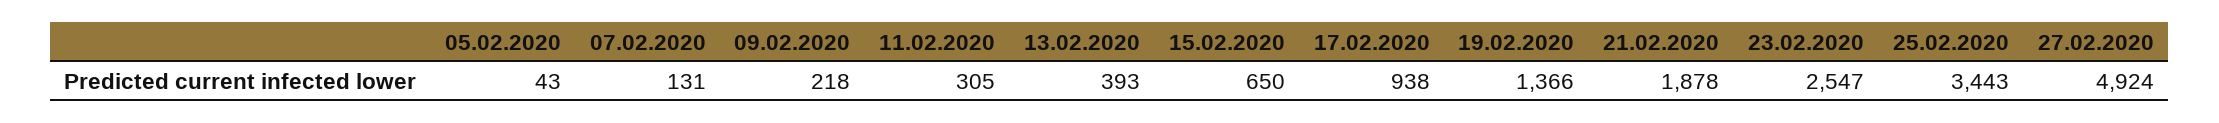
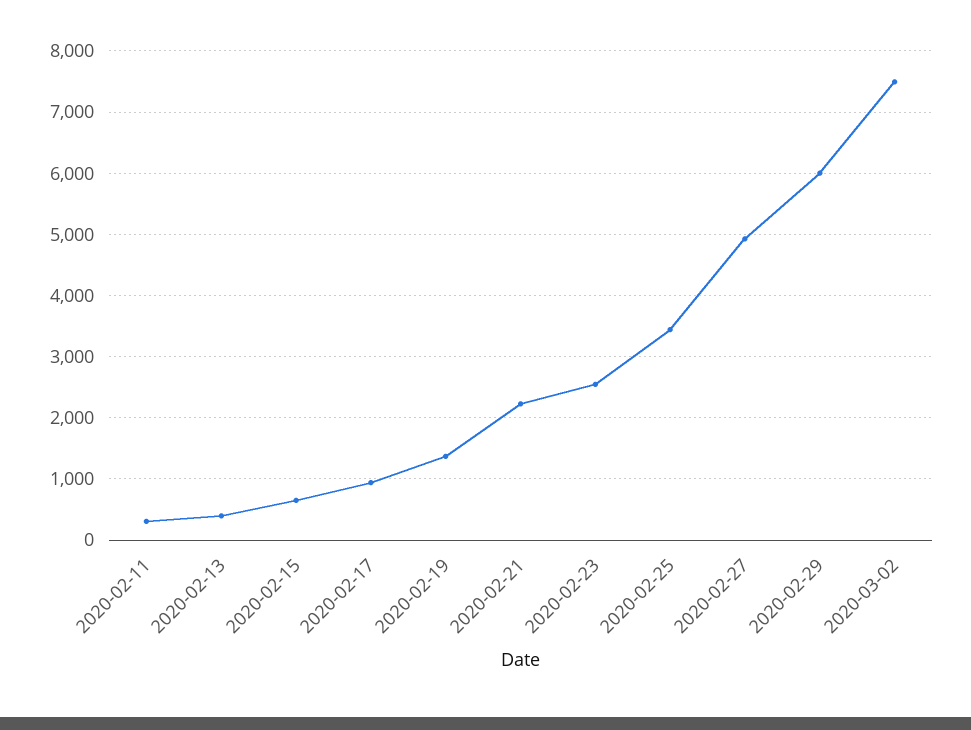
05.02.2020: 43 -> none
07.02.2020: 131 -> none
09.02.2020: 218 -> none
21.02.2020: 1878 -> 2200
2020-02-29: none -> 6000
2020-03-02: none -> 7500

